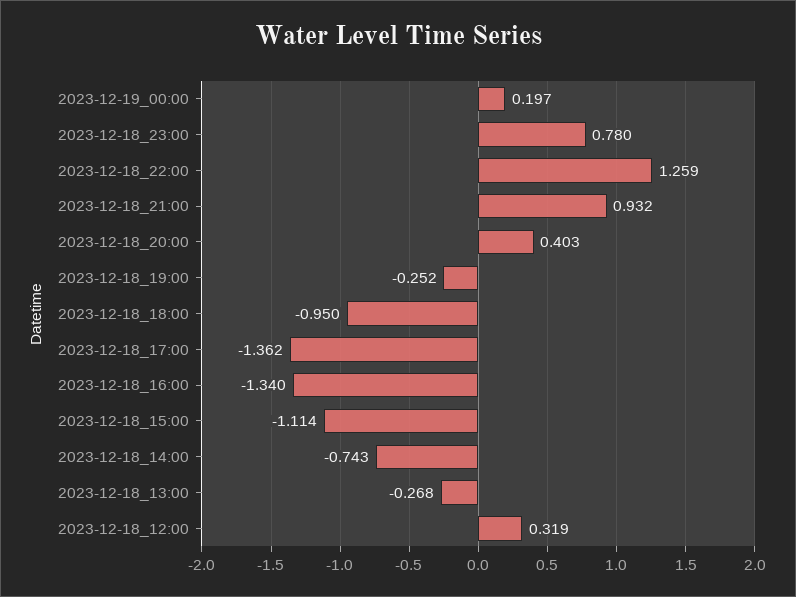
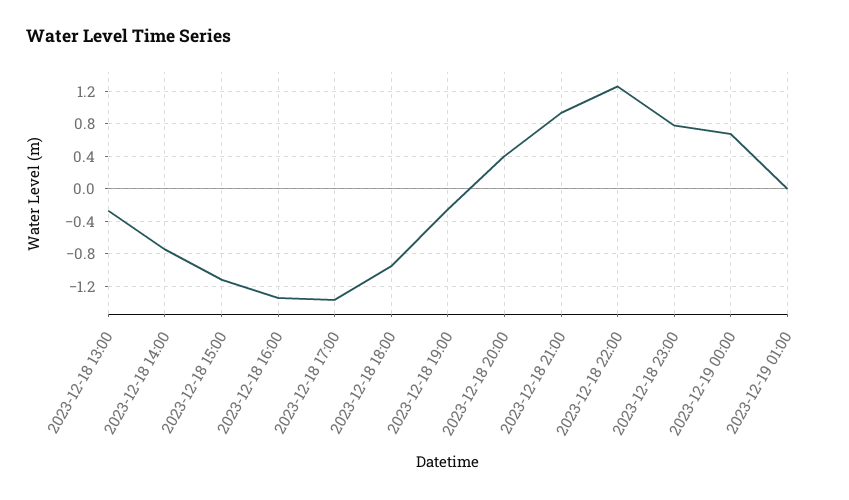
2023-12-19_00:00: 0.197 -> 0.7
2023-12-18_12:00: 0.319 -> none
2023-12-19 01:00: none -> 0

